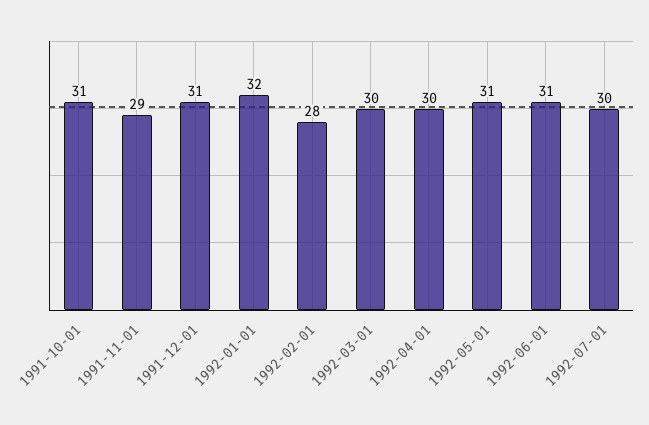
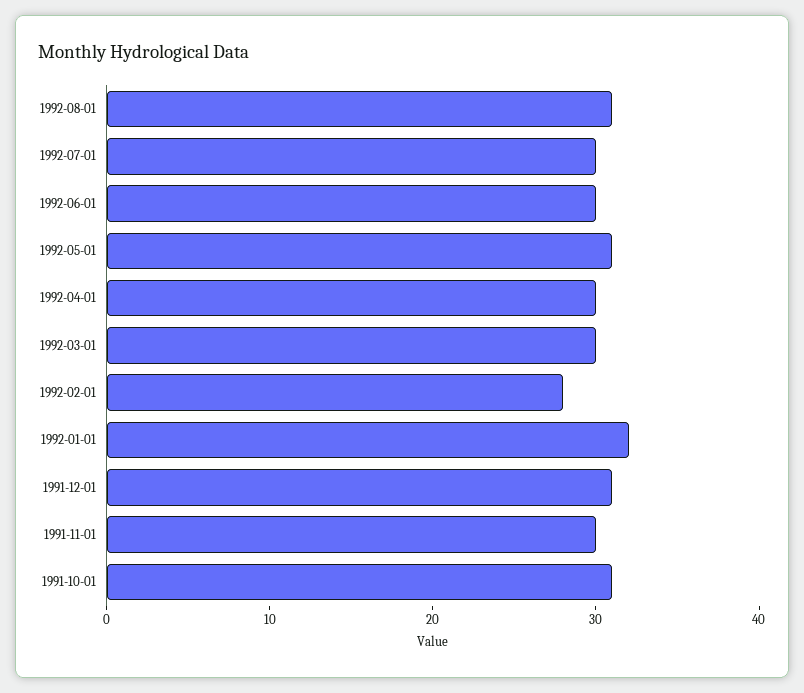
1991-11-01: 29 -> 30
1992-06-01: 31 -> 30
1992-08-01: none -> 31

